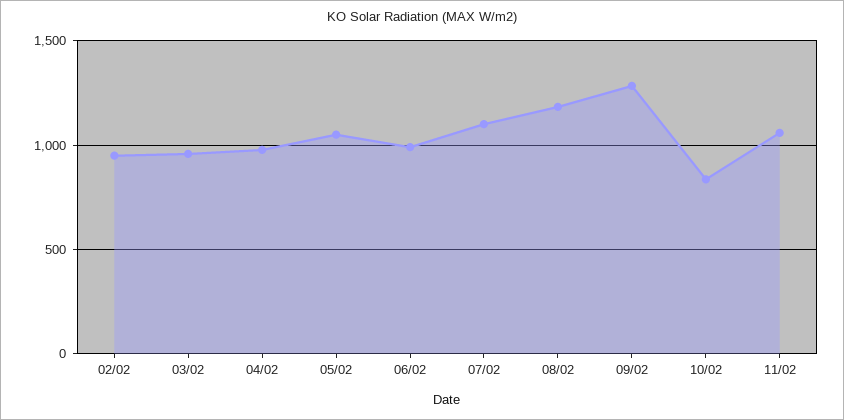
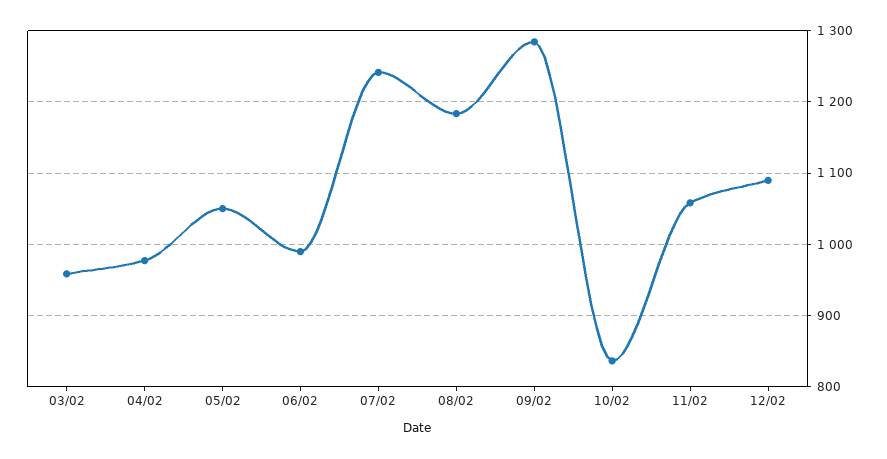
02/02: 950 -> none
07/02: 1100 -> 1240
12/02: none -> 1090

